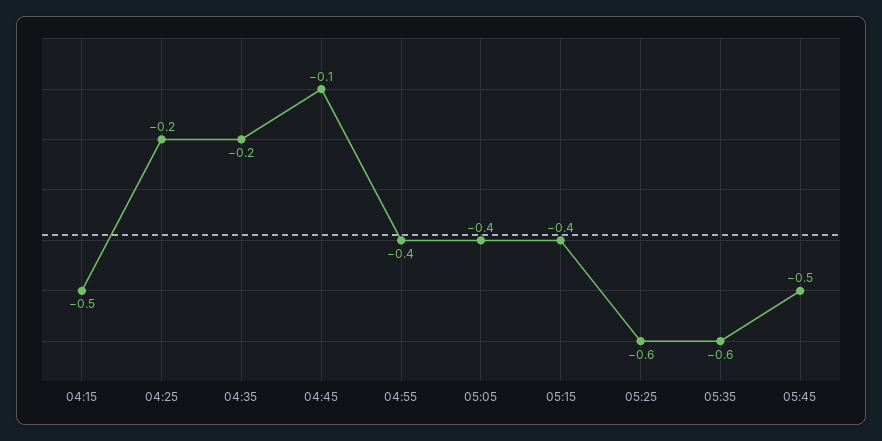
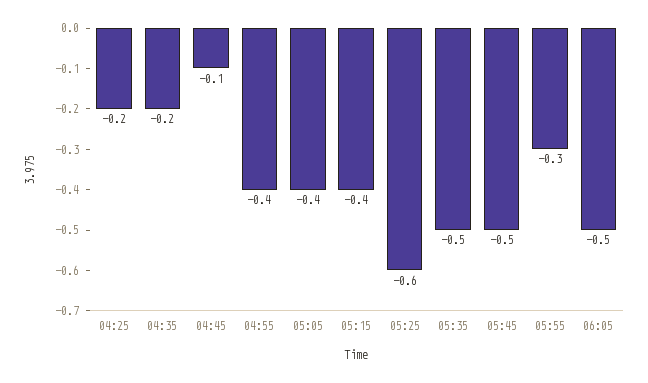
04:15: -0.5 -> none
05:35: -0.6 -> -0.5
05:55: none -> -0.3
06:05: none -> -0.5

